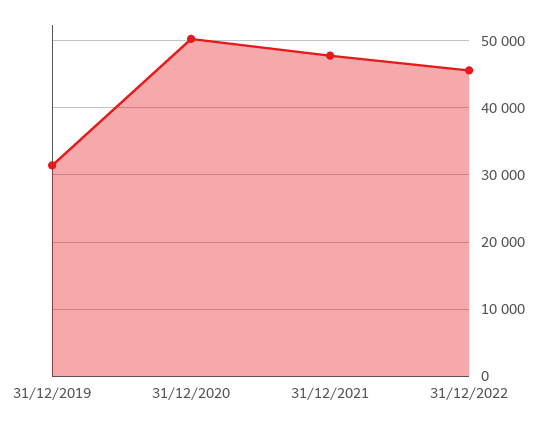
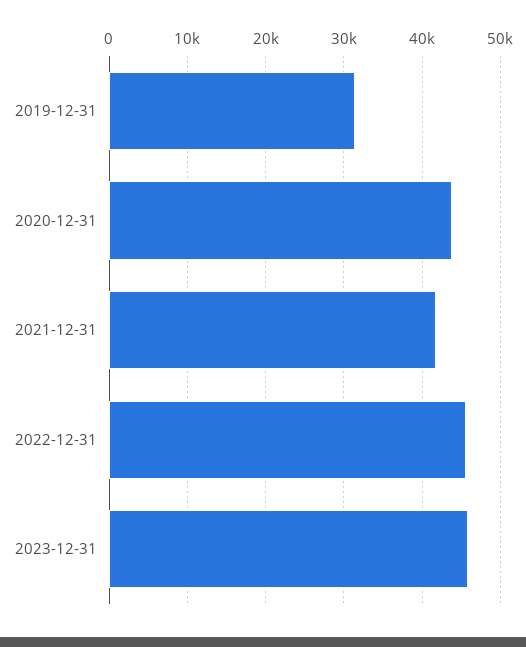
31/12/2020: 50000 -> 44000
31/12/2021: 48000 -> 42000
2023-12-31: none -> 46000

